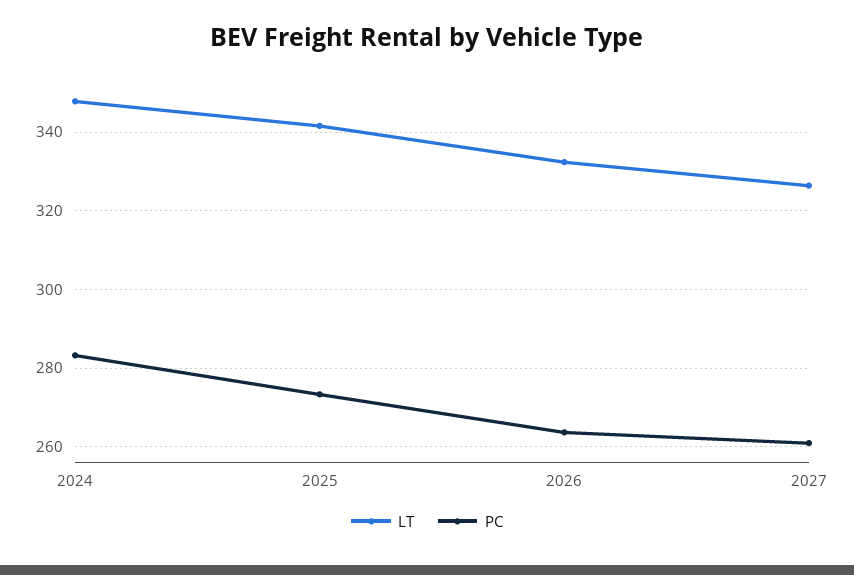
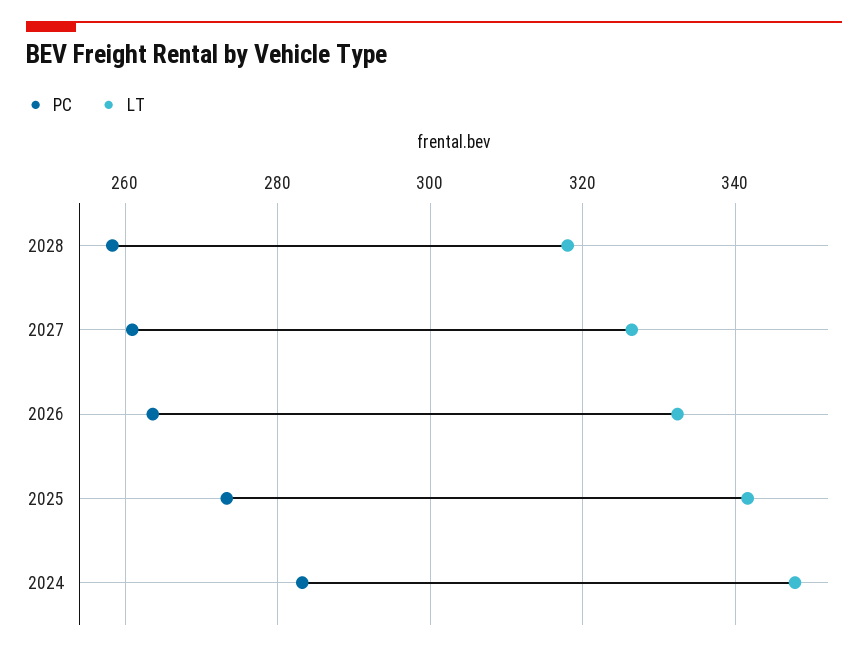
PC, 2028: none -> 258
LT, 2028: none -> 318

